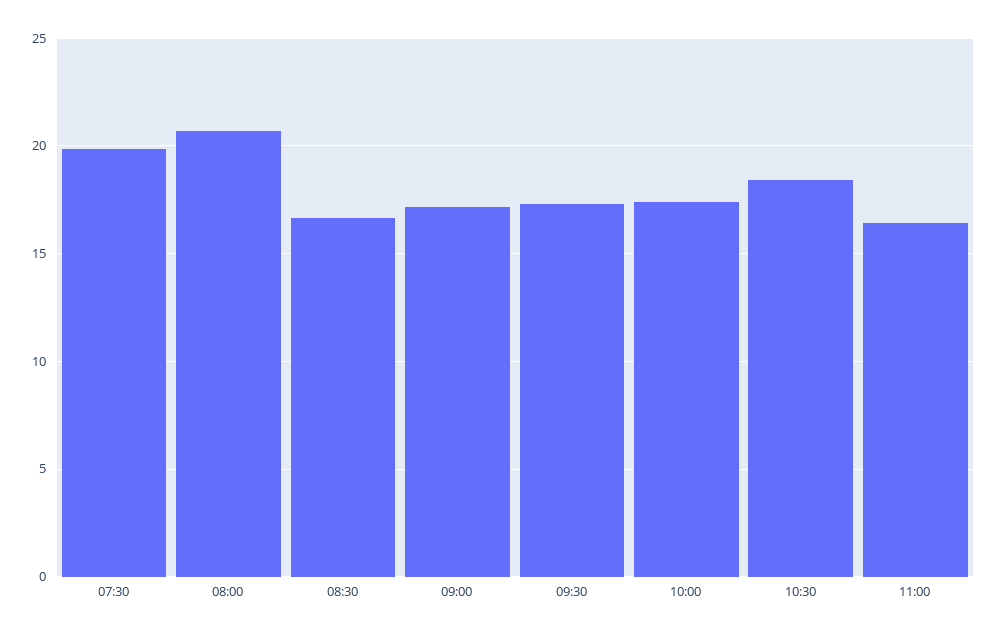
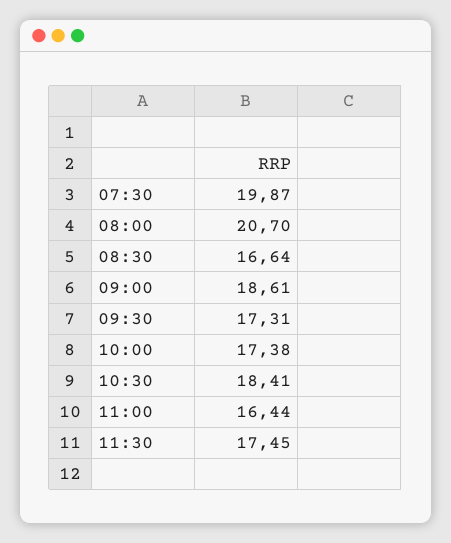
09:00: 17 -> 18.61
11:30: none -> 17.45

